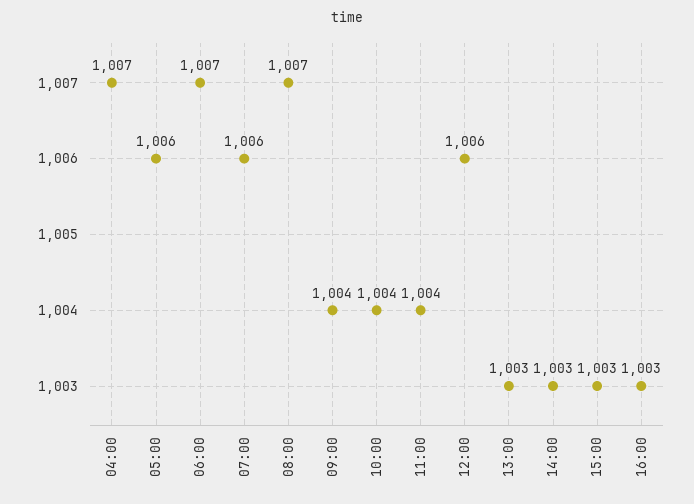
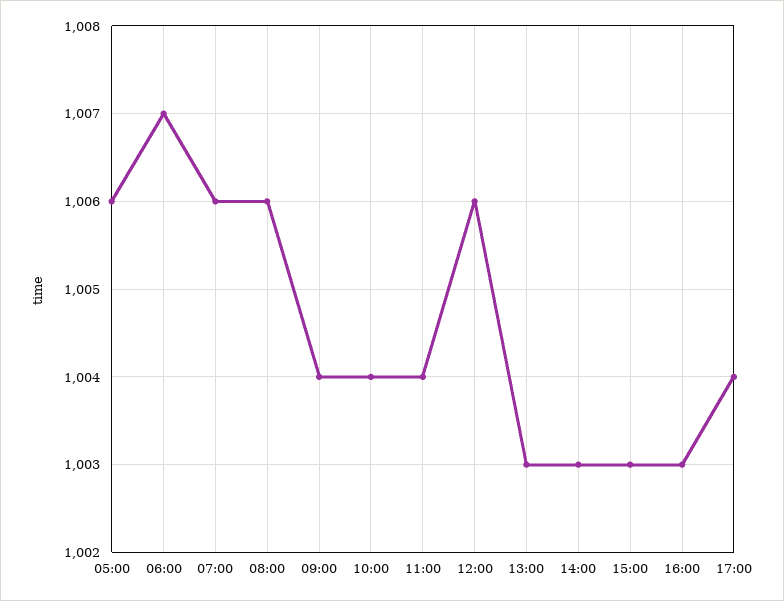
04:00: 1007 -> none
08:00: 1007 -> 1006
17:00: none -> 1004

